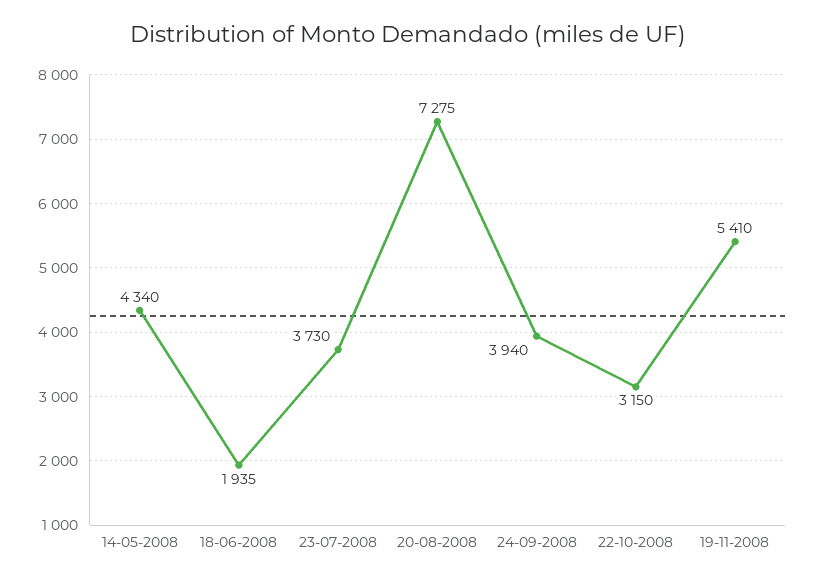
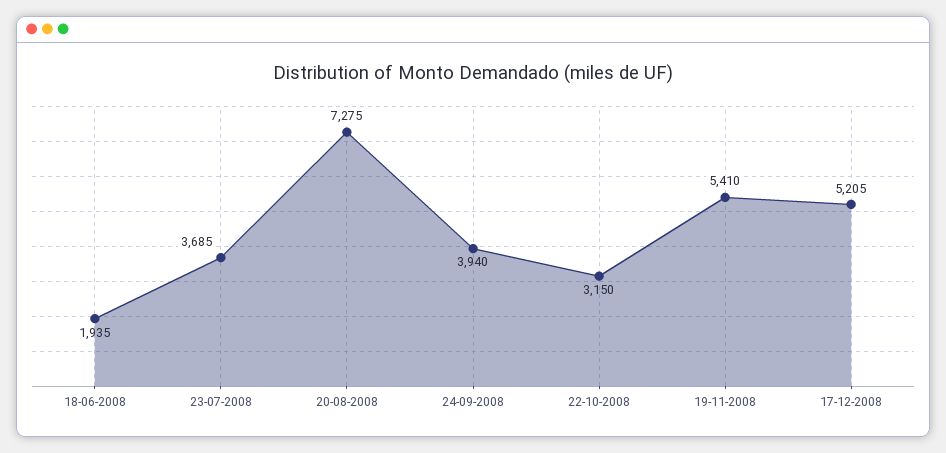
14-05-2008: 4340 -> none
23-07-2008: 3730 -> 3685
17-12-2008: none -> 5205

